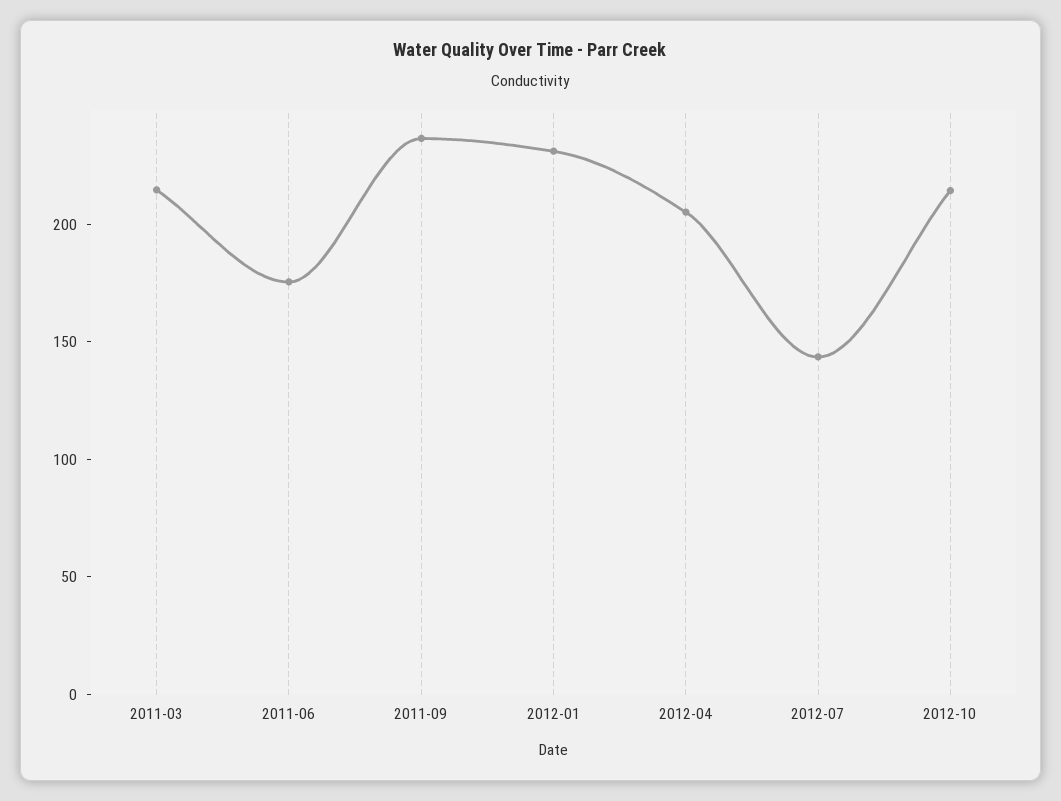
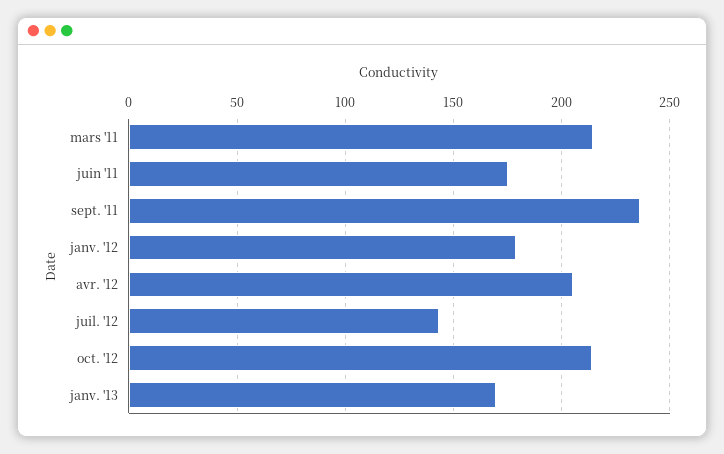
2012-01: 230 -> 180
janv. '13: none -> 170

